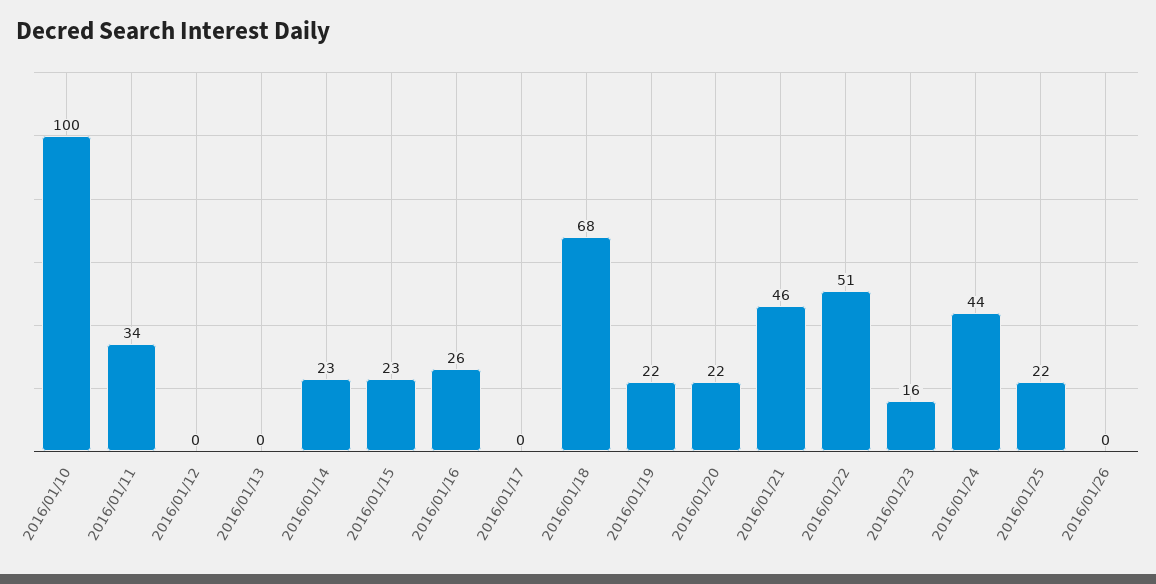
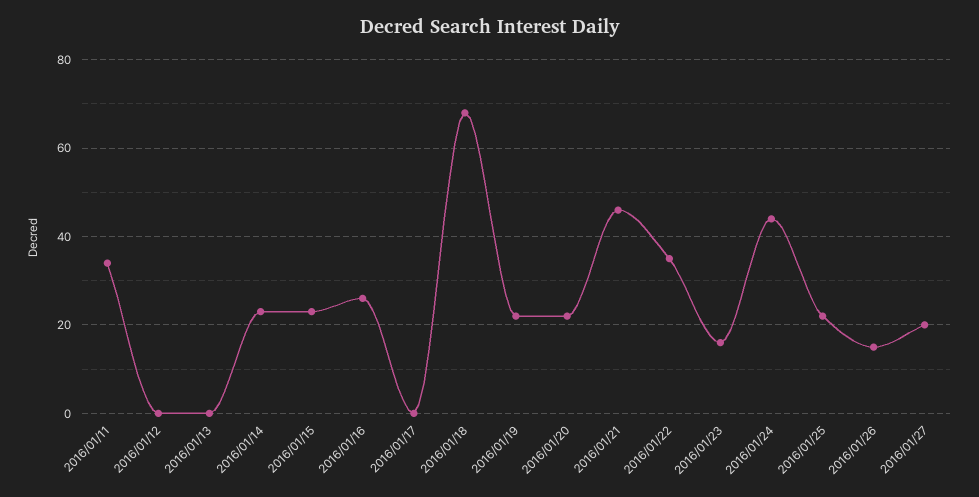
2016/01/10: 100 -> none
2016/01/22: 51 -> 35
2016/01/26: 0 -> 15
2016/01/27: none -> 20

